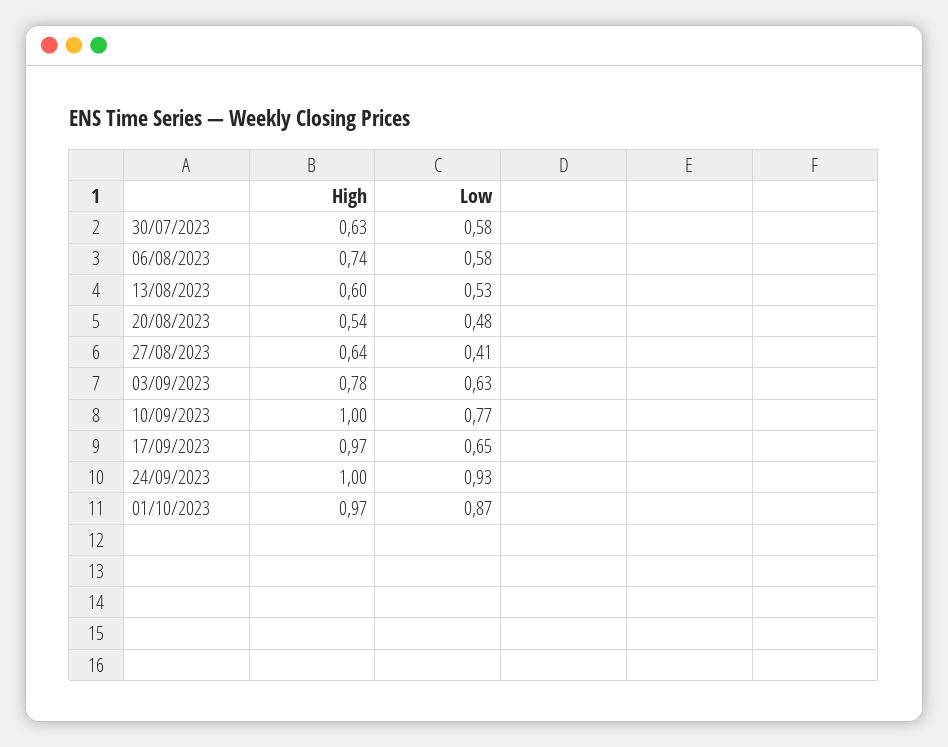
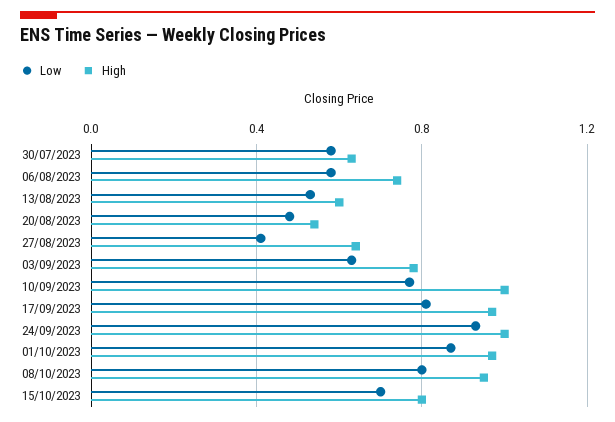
Low, 17/09/2023: 0.65 -> 0.8
Low, 08/10/2023: none -> 0.8
High, 08/10/2023: none -> 0.95
Low, 15/10/2023: none -> 0.7
High, 15/10/2023: none -> 0.8

